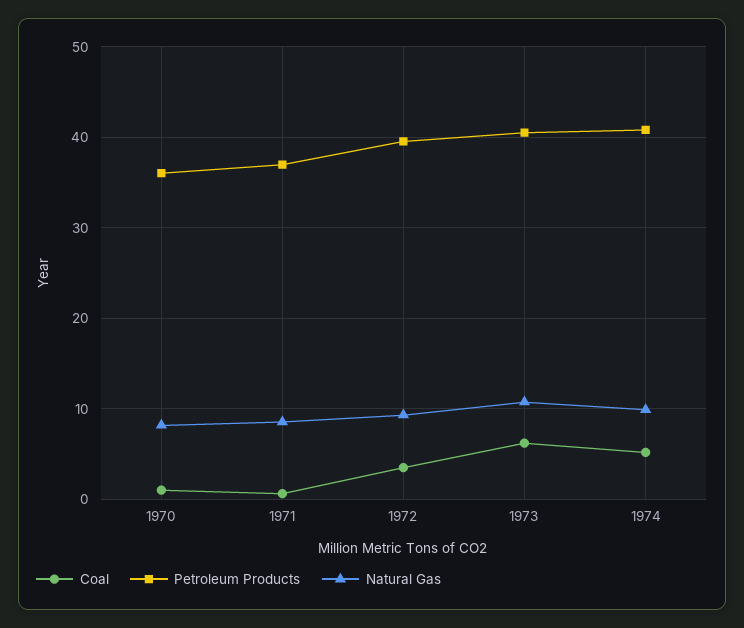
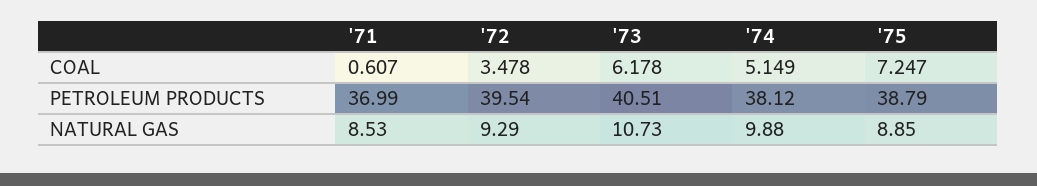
Coal, 1970: 1 -> none
Petroleum Products, 1970: 36 -> none
Natural Gas, 1970: 8 -> none
Petroleum Products, 1974: 41 -> 38.12
Coal, '75: none -> 7.247
Petroleum Products, '75: none -> 38.79
Natural Gas, '75: none -> 8.85

